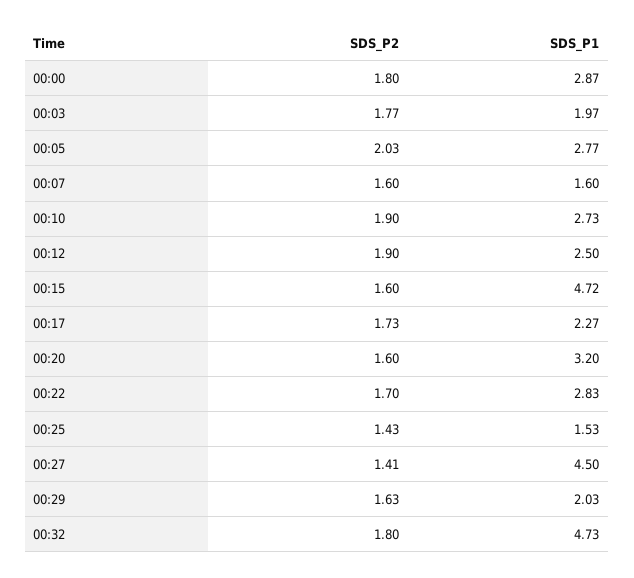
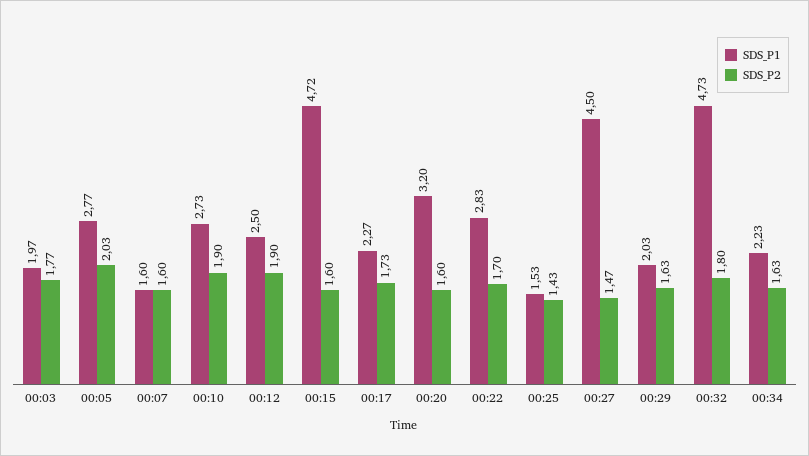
SDS_P2, 00:00: 1.8 -> none
SDS_P1, 00:00: 2.87 -> none
SDS_P2, 00:27: 1.41 -> 1.47
SDS_P1, 00:34: none -> 2.23
SDS_P2, 00:34: none -> 1.63

